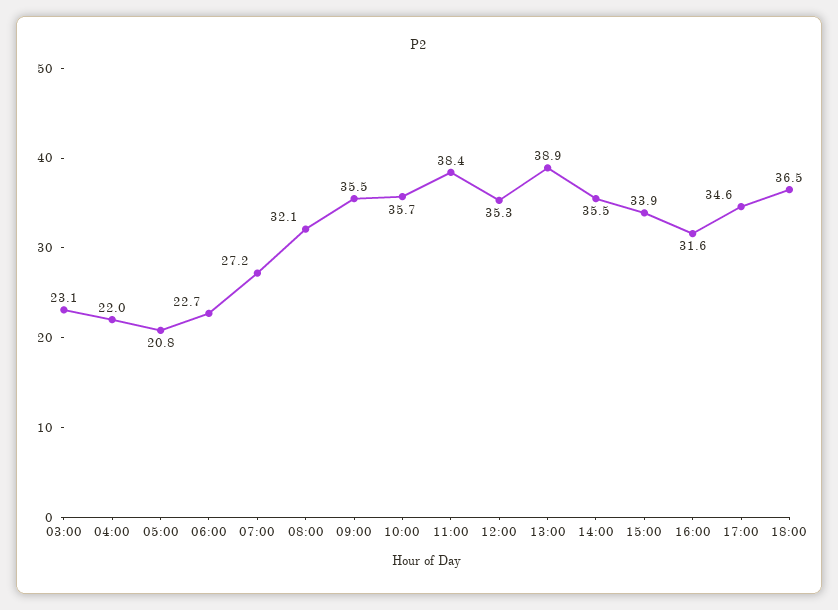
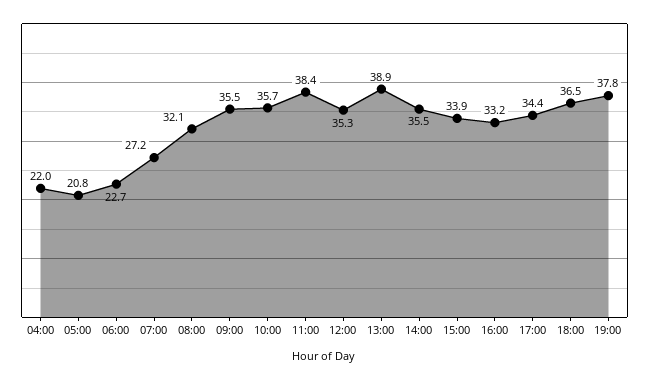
03:00: 23.1 -> none
16:00: 31.6 -> 33.2
17:00: 34.6 -> 34.4
19:00: none -> 37.8

